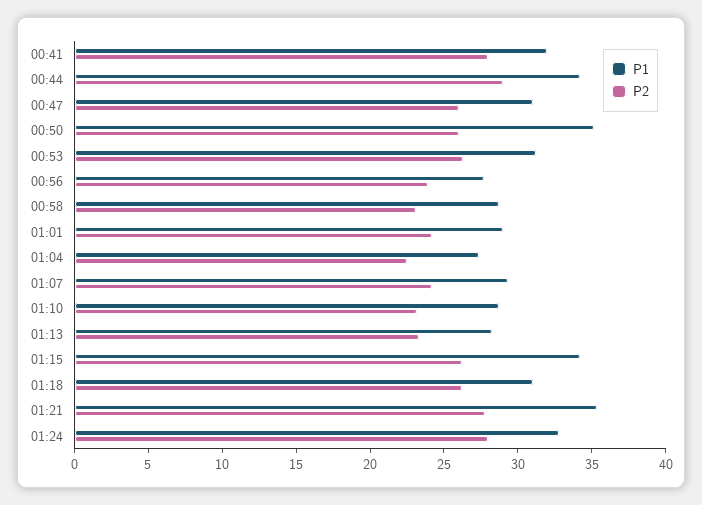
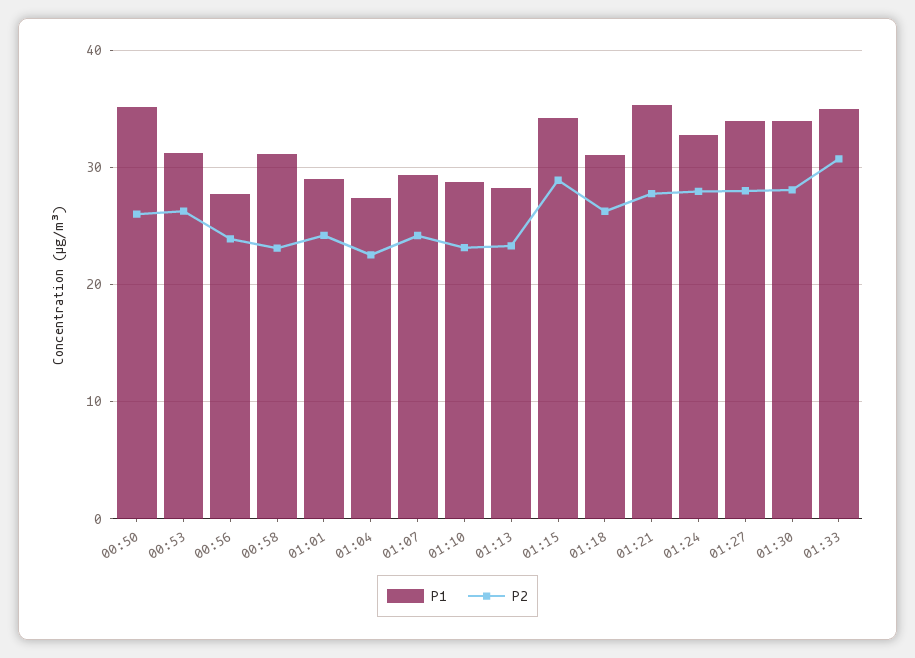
P1, 00:41: 32 -> none
P2, 00:41: 28 -> none
P1, 00:44: 34 -> none
P2, 00:44: 29 -> none
P1, 00:47: 31 -> none
P2, 00:47: 26 -> none
P1, 00:58: 29 -> 31
P2, 01:15: 26 -> 29
P1, 01:27: none -> 34
P2, 01:27: none -> 28
P1, 01:30: none -> 34
P2, 01:30: none -> 28
P1, 01:33: none -> 35
P2, 01:33: none -> 31

